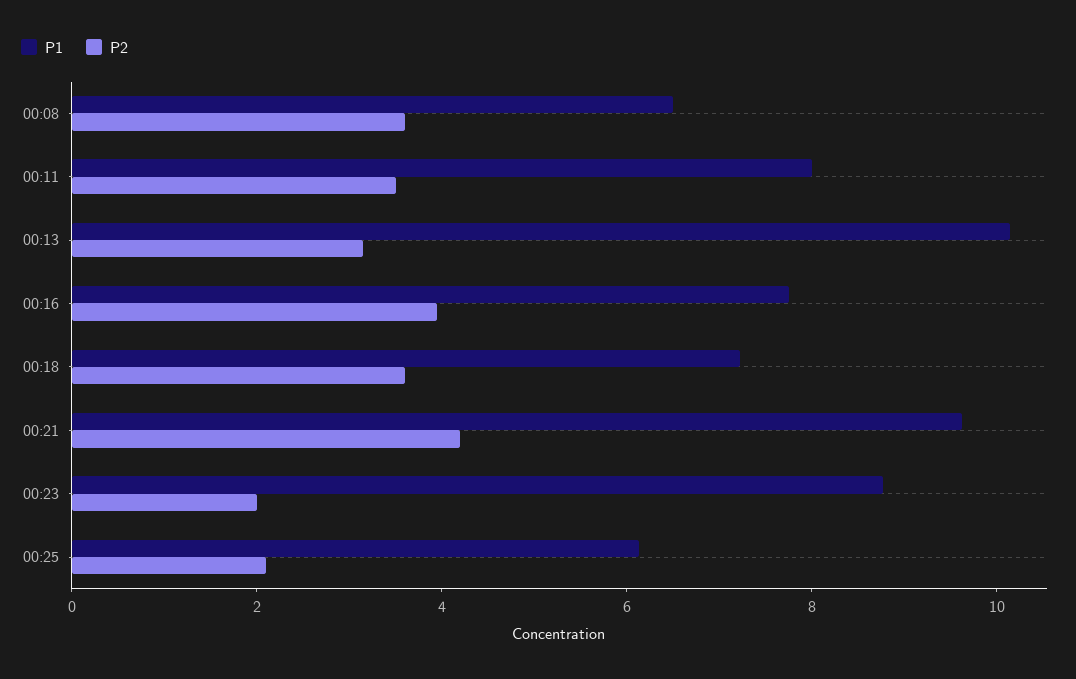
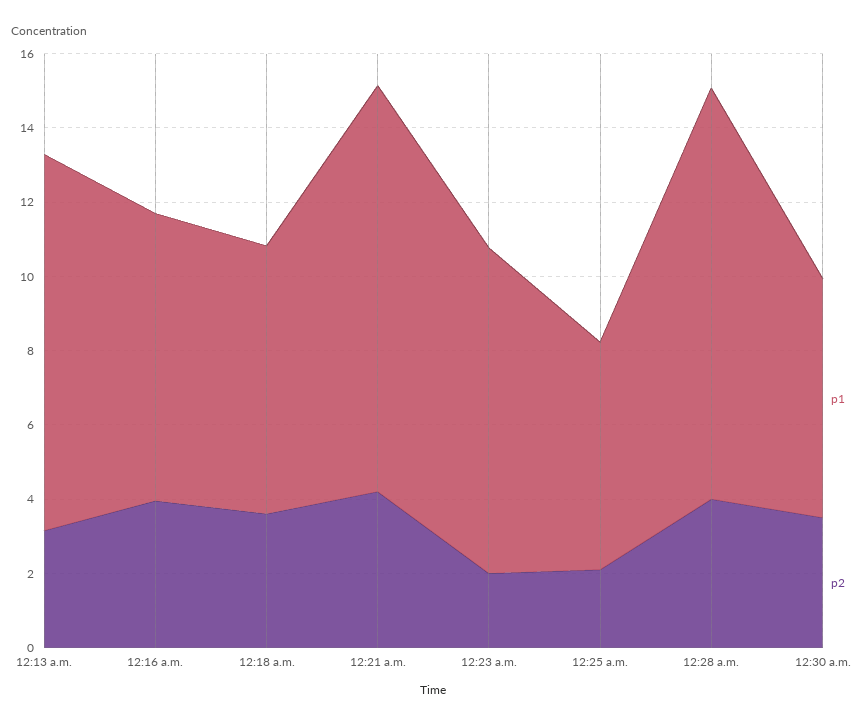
P1, 00:08: 6.5 -> none
P2, 00:08: 3.5 -> none
P1, 00:11: 8 -> none
P2, 00:11: 3.5 -> none
P1, 00:21: 9.5 -> 11
P1, 12:28 a.m.: none -> 11
P2, 12:28 a.m.: none -> 4
P1, 12:30 a.m.: none -> 6.5
P2, 12:30 a.m.: none -> 3.5

